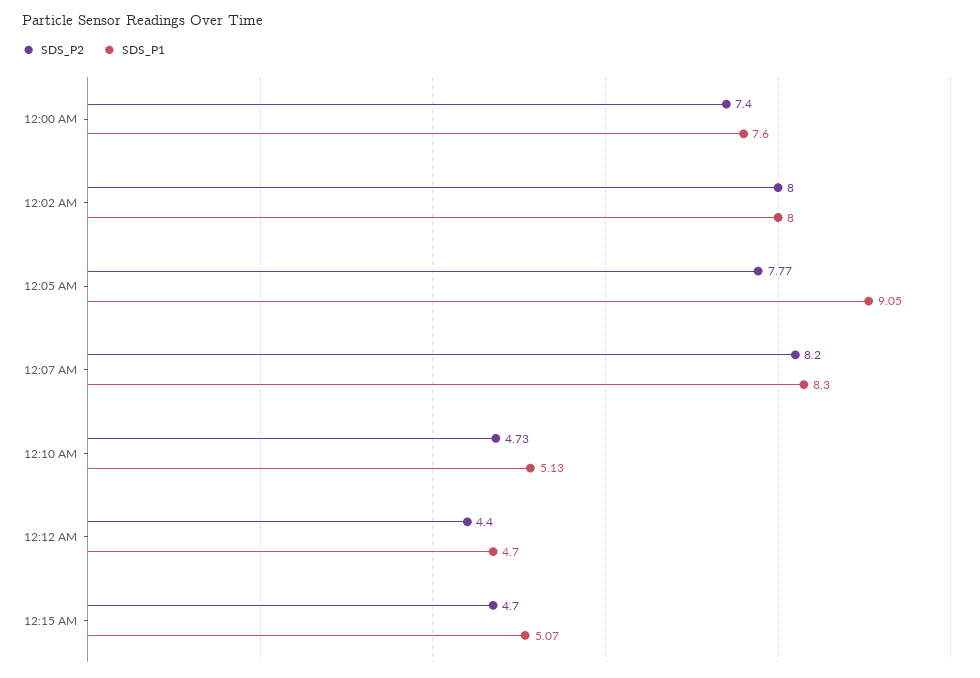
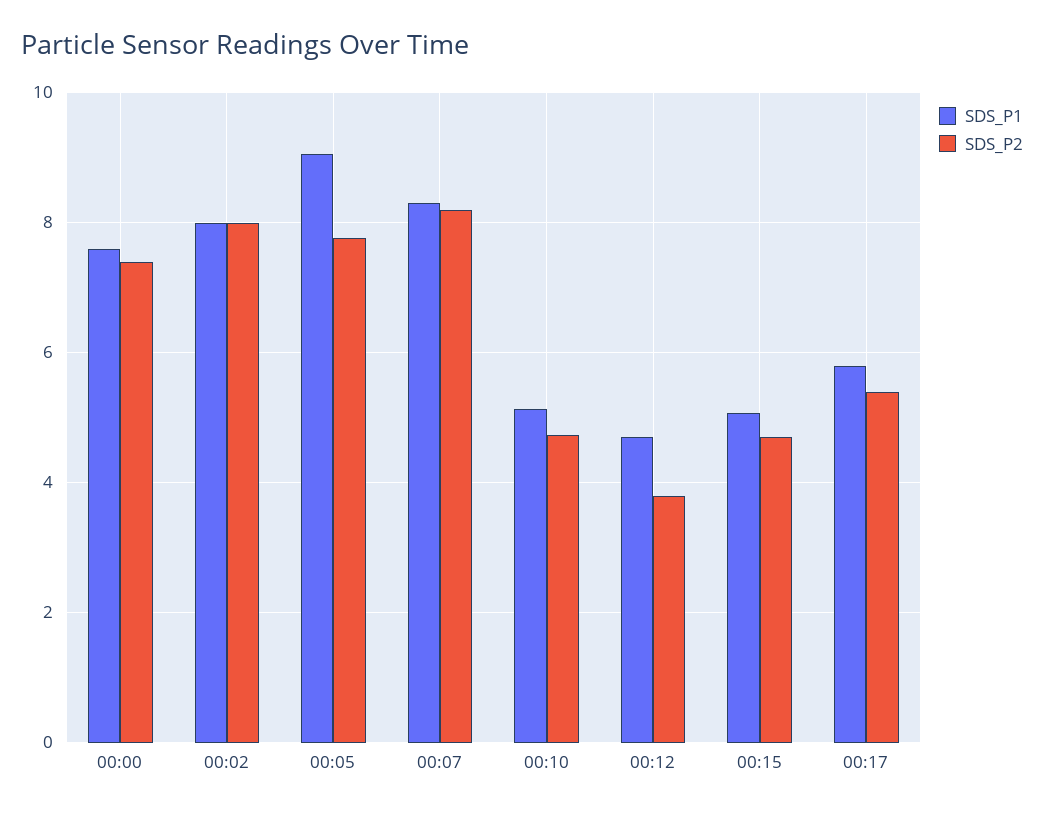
SDS_P2, 12:12 AM: 4.4 -> 3.8
SDS_P1, 00:17: none -> 5.8
SDS_P2, 00:17: none -> 5.4

